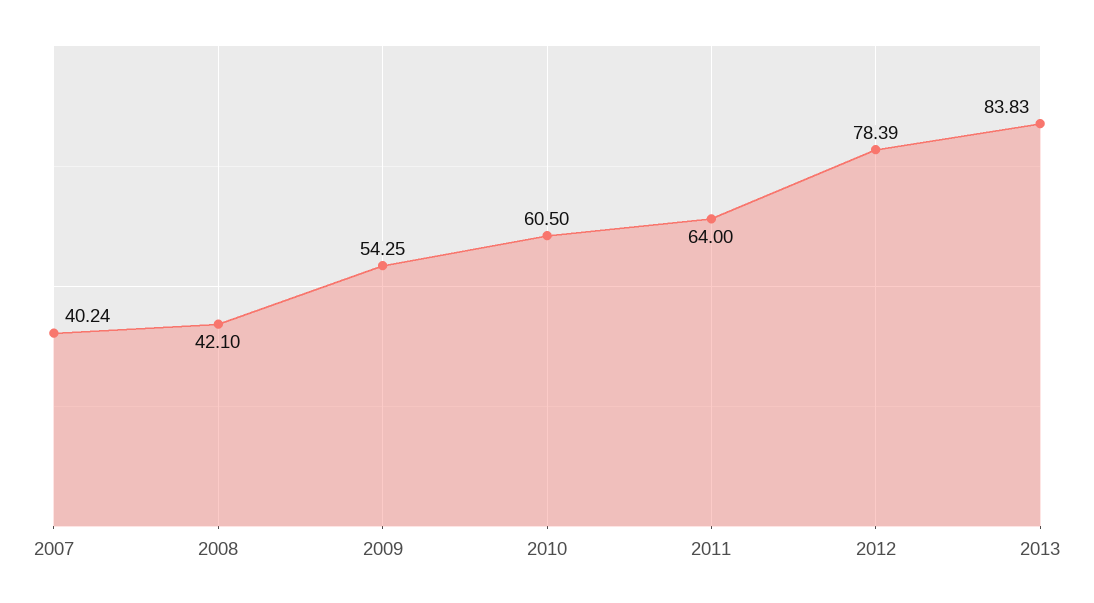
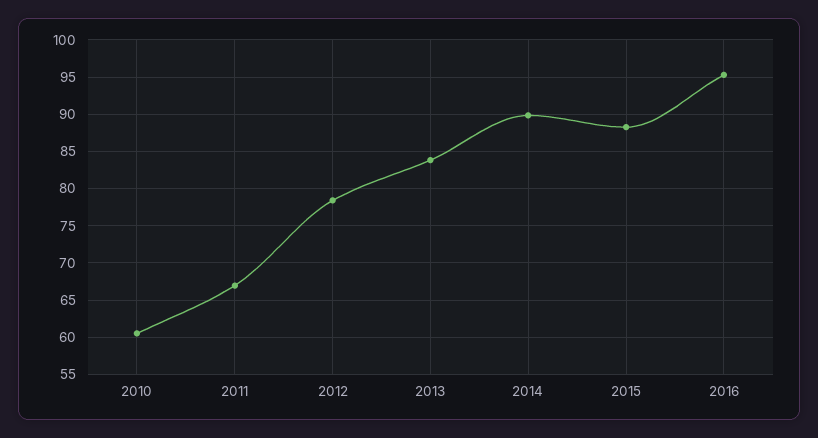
2007: 40.24 -> none
2008: 42.1 -> none
2009: 54.25 -> none
2011: 64 -> 67
2014: none -> 90
2015: none -> 88
2016: none -> 95

